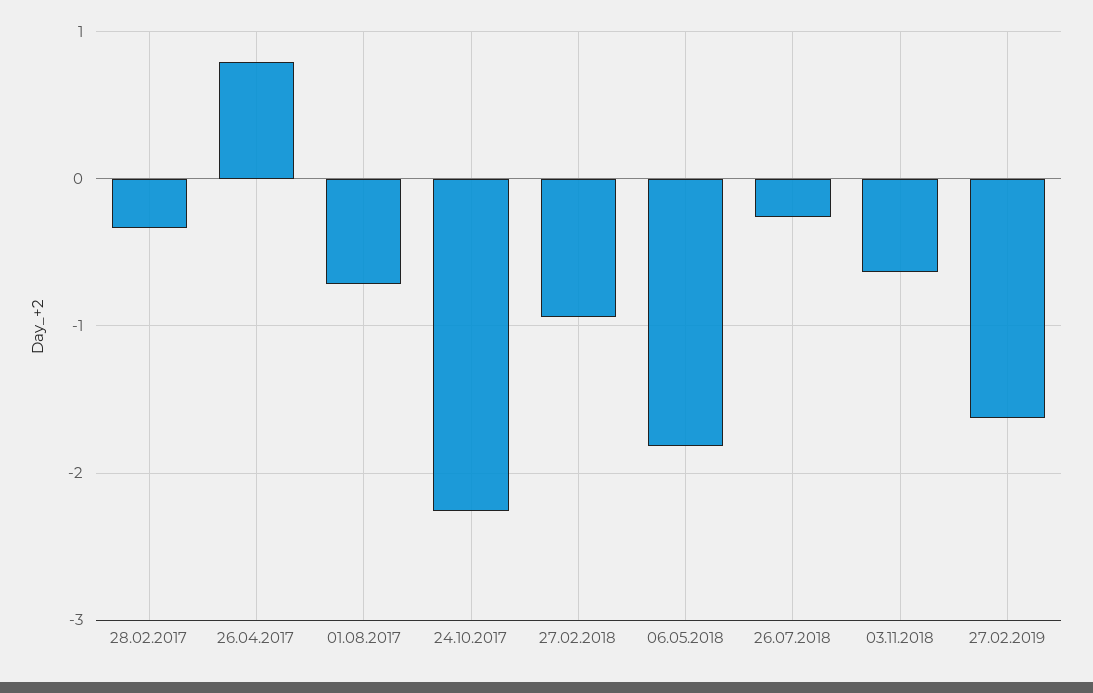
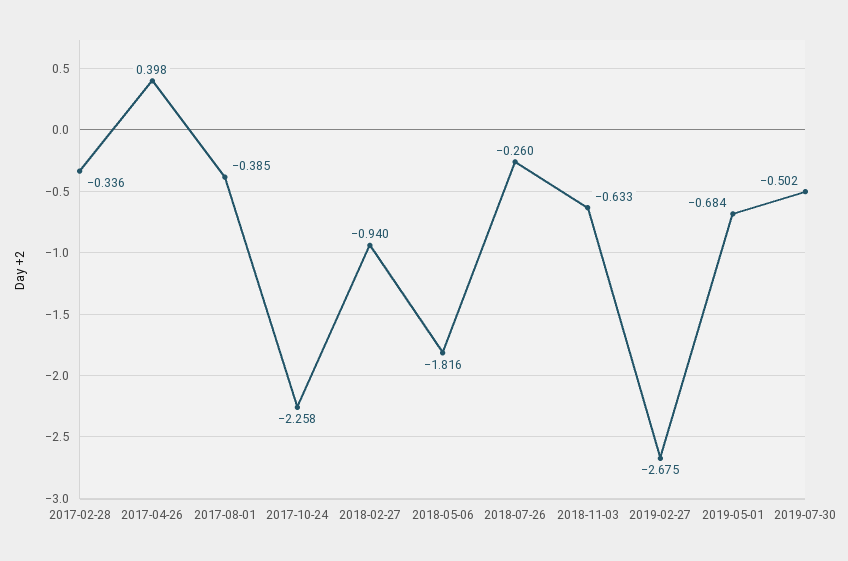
26.04.2017: 0.8 -> 0.398
01.08.2017: -0.7 -> -0.385
27.02.2019: -1.6 -> -2.675
2019-05-01: none -> -0.684
2019-07-30: none -> -0.502

